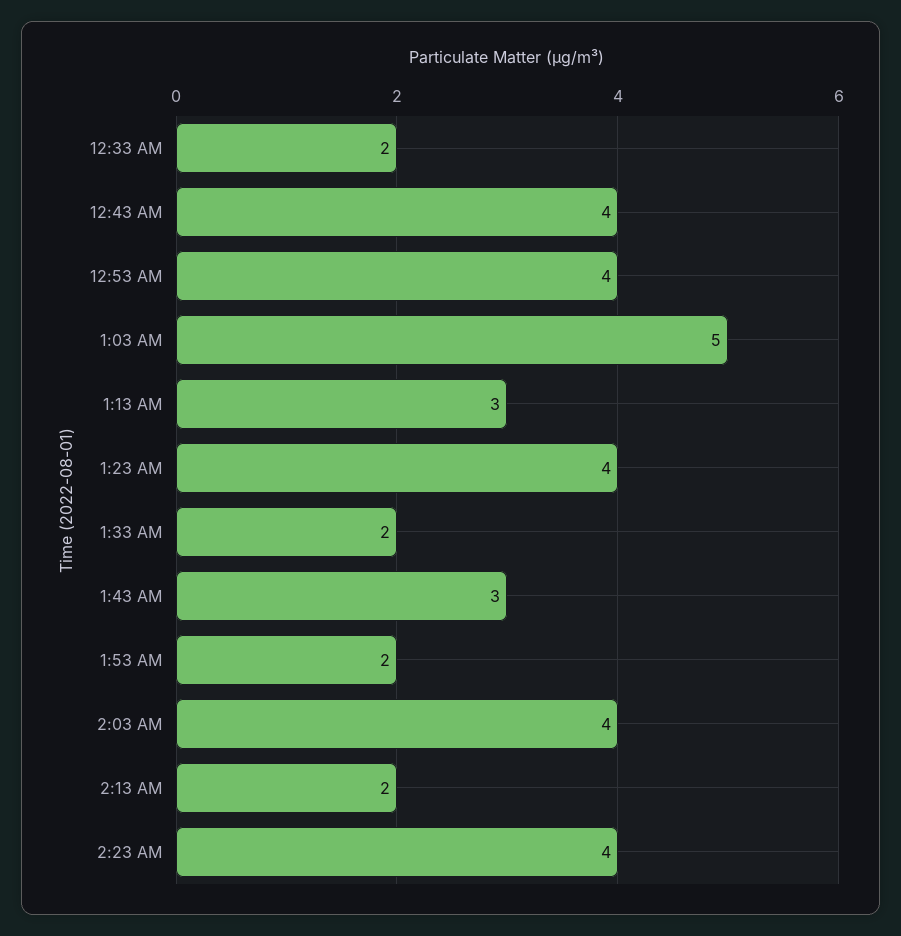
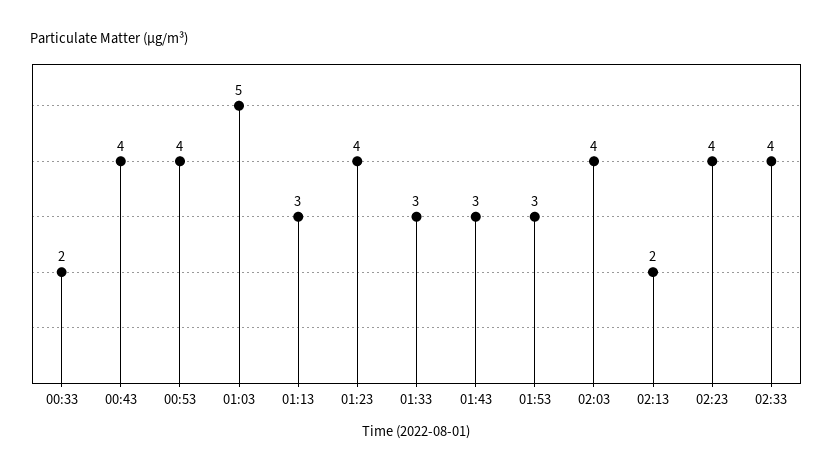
1:33 AM: 2 -> 3
1:53 AM: 2 -> 3
02:33: none -> 4

